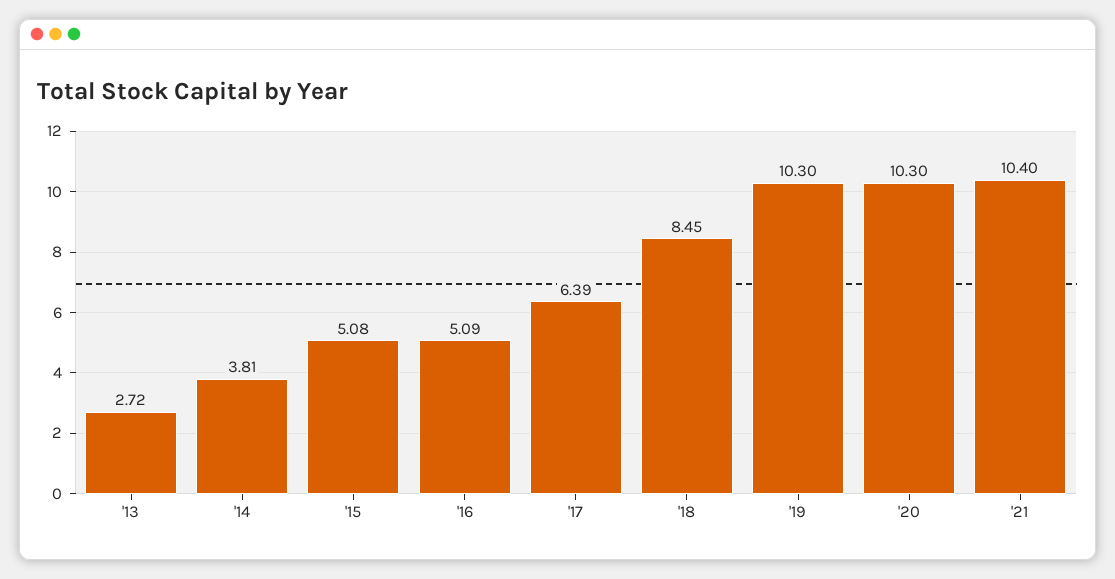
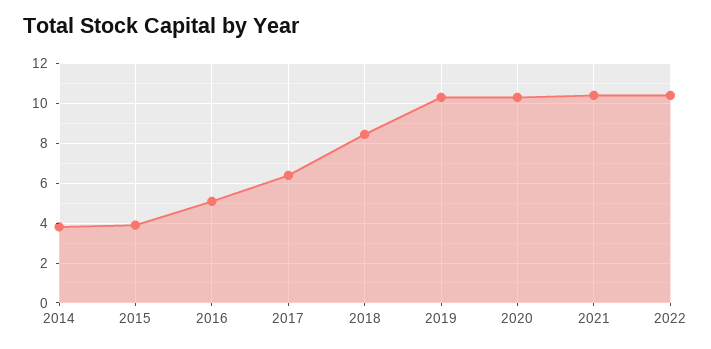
'13: 2.72 -> none
'15: 5.08 -> 4
2022: none -> 10.5

